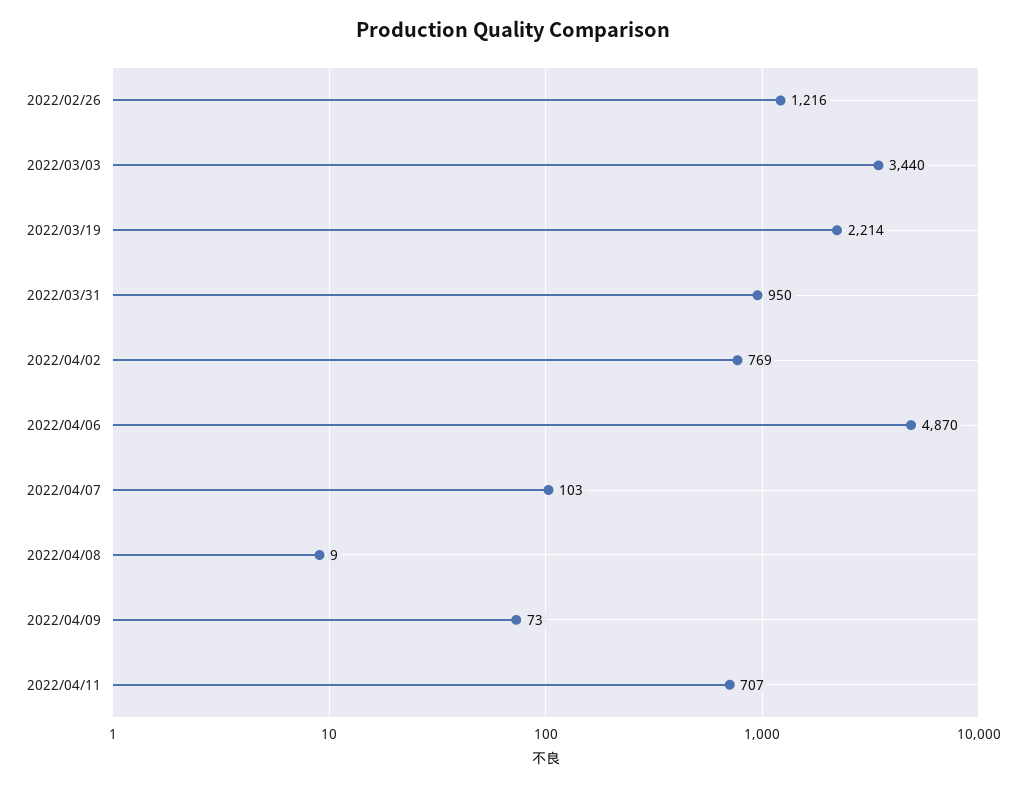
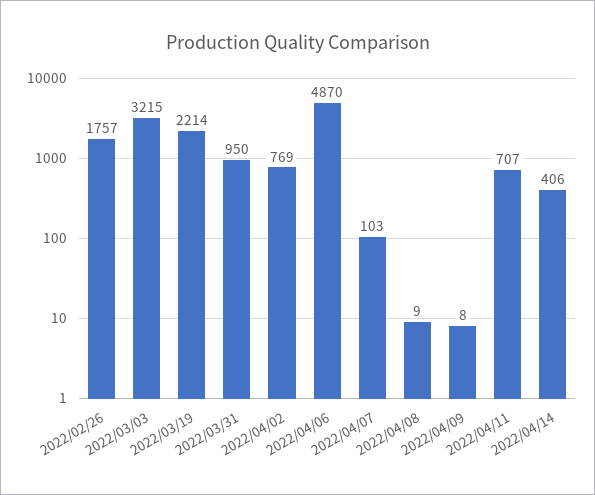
2022/02/26: 1216 -> 1757
2022/03/03: 3440 -> 3215
2022/04/09: 73 -> 8
2022/04/14: none -> 406

